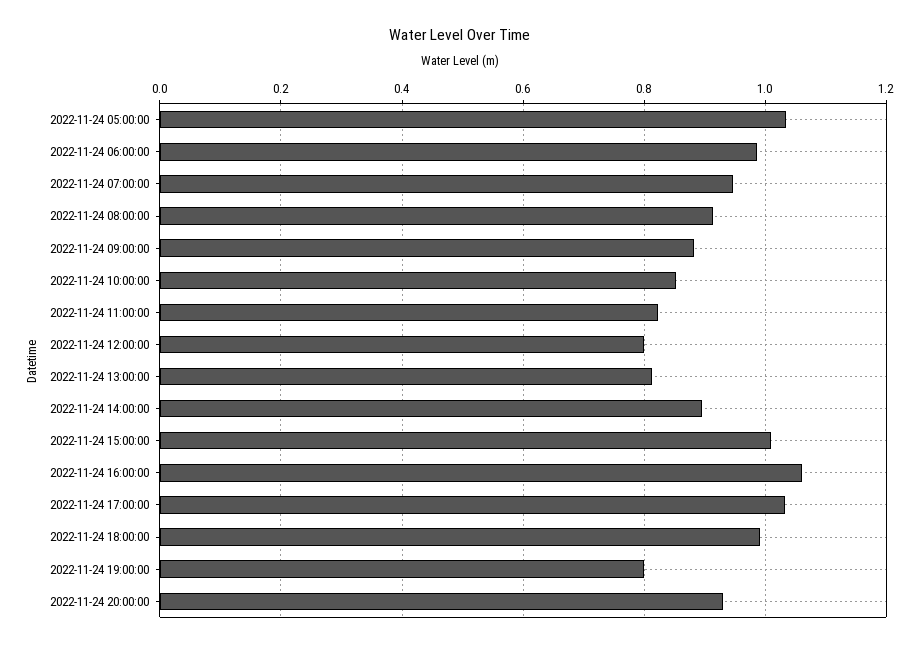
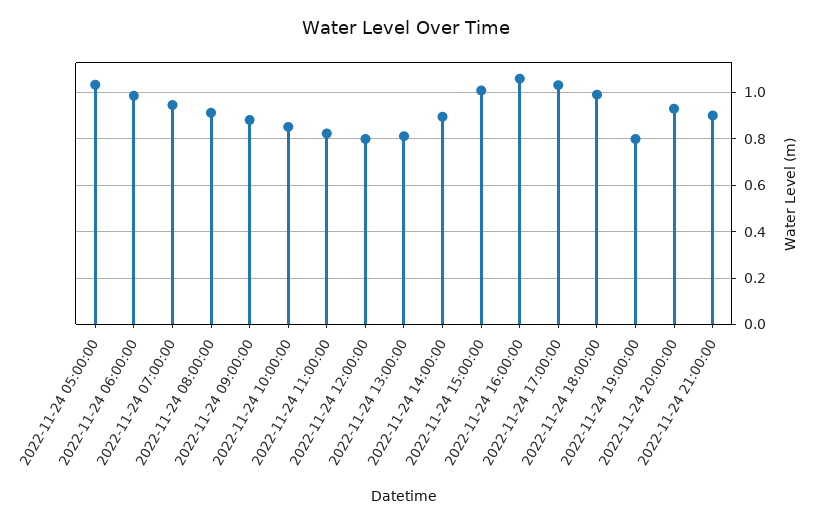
2022-11-24 21:00:00: none -> 0.9

